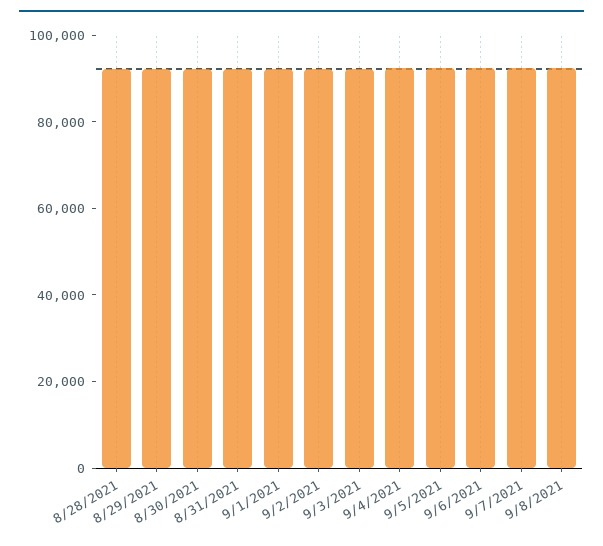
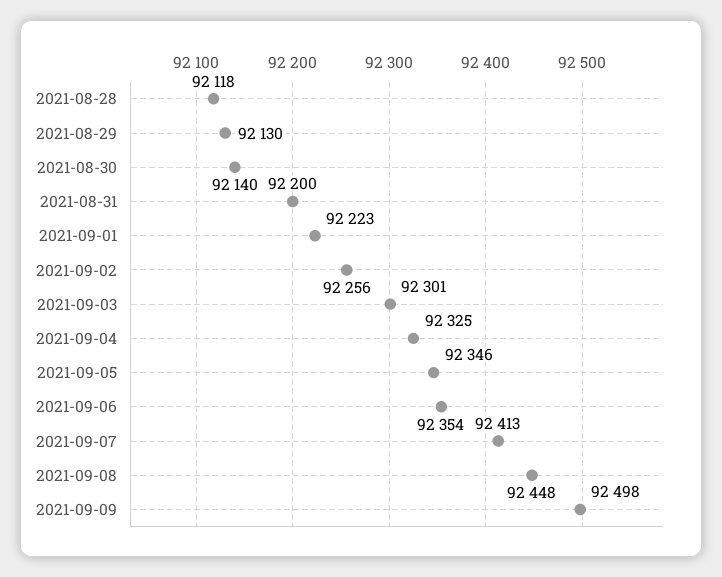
2021-09-09: none -> 92498

